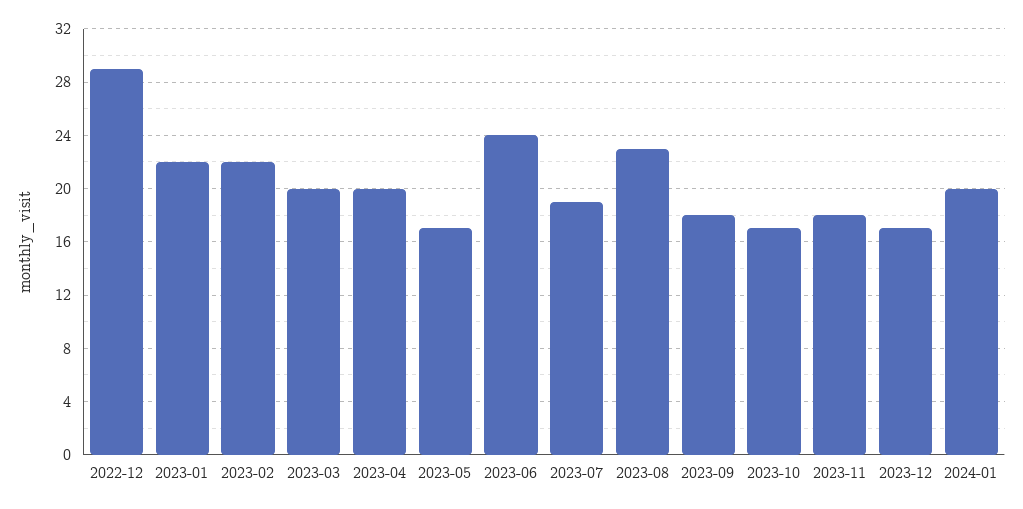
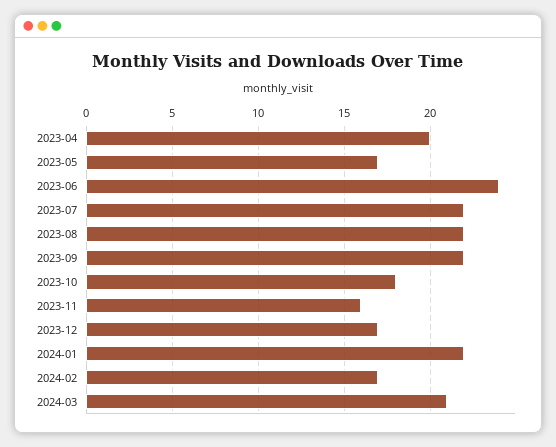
2022-12: 29 -> none
2023-01: 22 -> none
2023-02: 22 -> none
2023-03: 20 -> none
2023-07: 19 -> 22
2023-08: 23 -> 22
2023-09: 18 -> 22
2023-10: 17 -> 18
2023-11: 18 -> 16
2024-01: 20 -> 22
2024-02: none -> 17
2024-03: none -> 21

